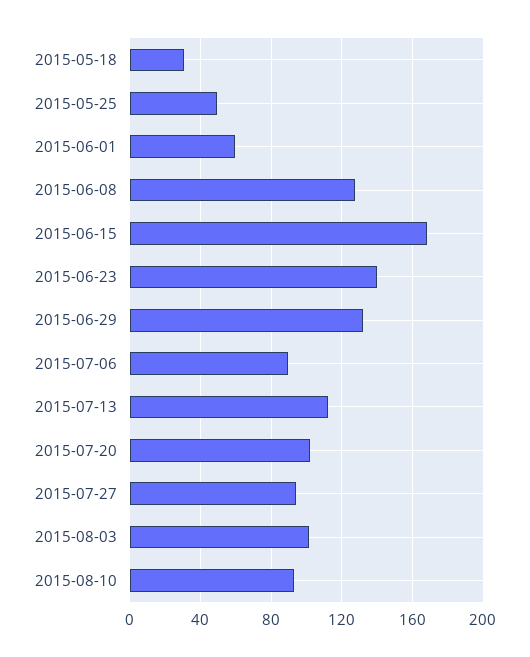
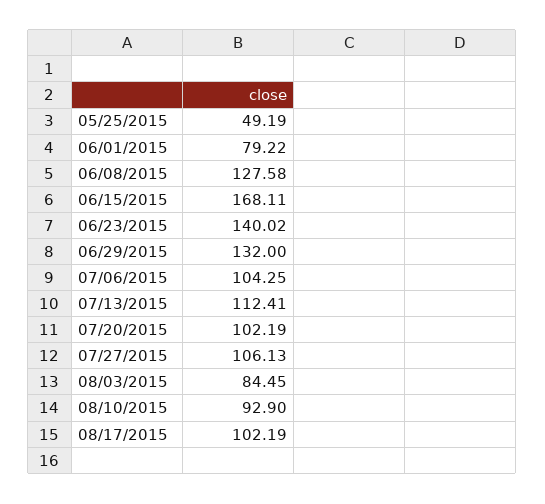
2015-05-18: 30 -> none
2015-06-01: 60 -> 79.22
2015-07-06: 90 -> 104.25
2015-07-27: 95 -> 106.13
2015-08-03: 100 -> 84.45
08/17/2015: none -> 102.19

